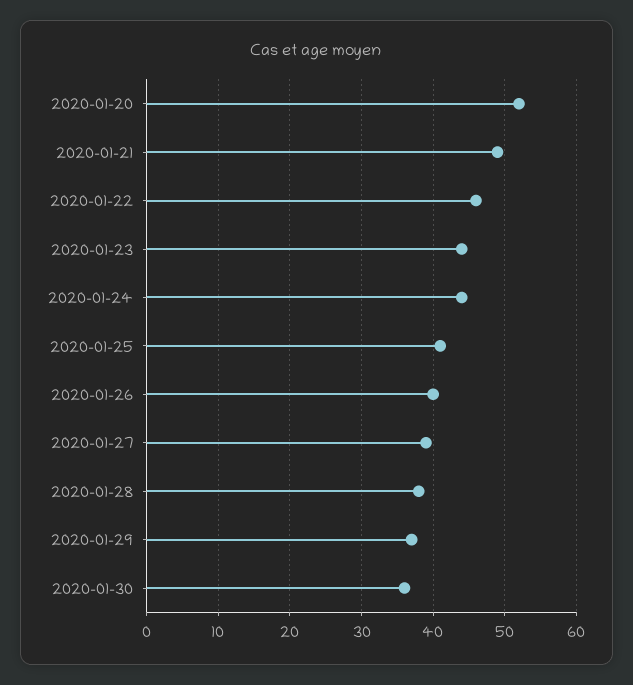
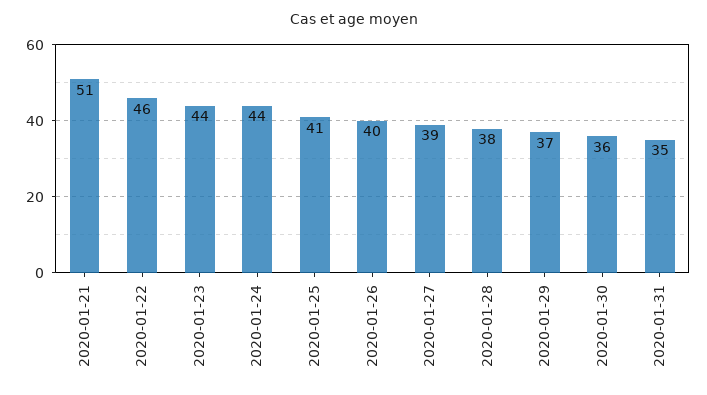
2020-01-20: 52 -> none
2020-01-21: 49 -> 51
2020-01-31: none -> 35

